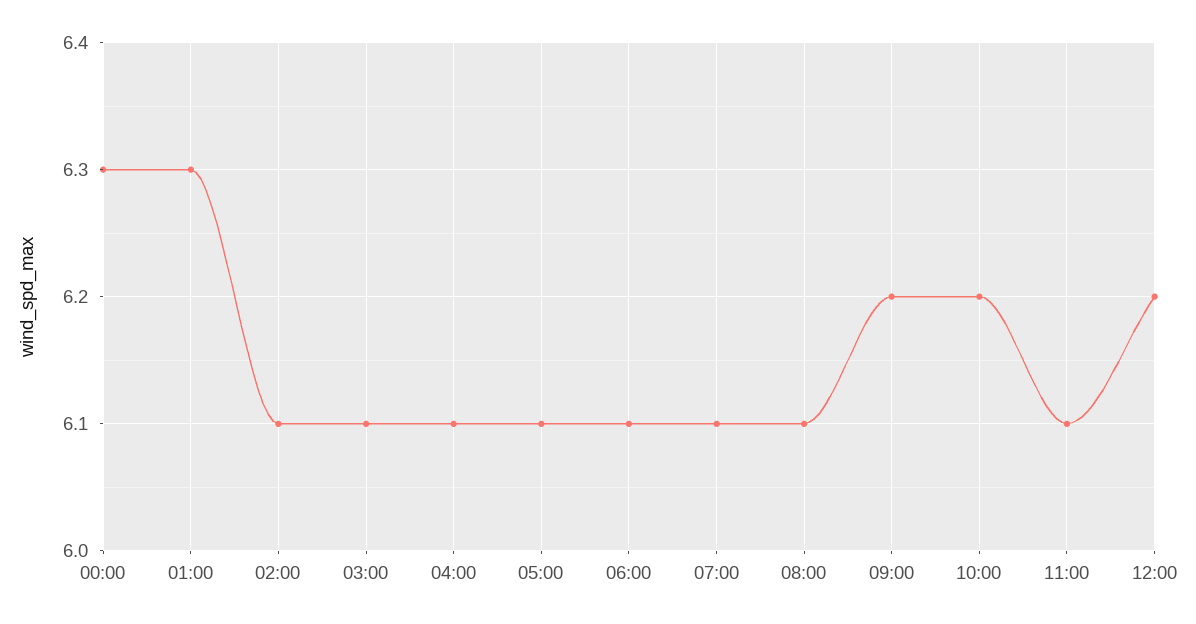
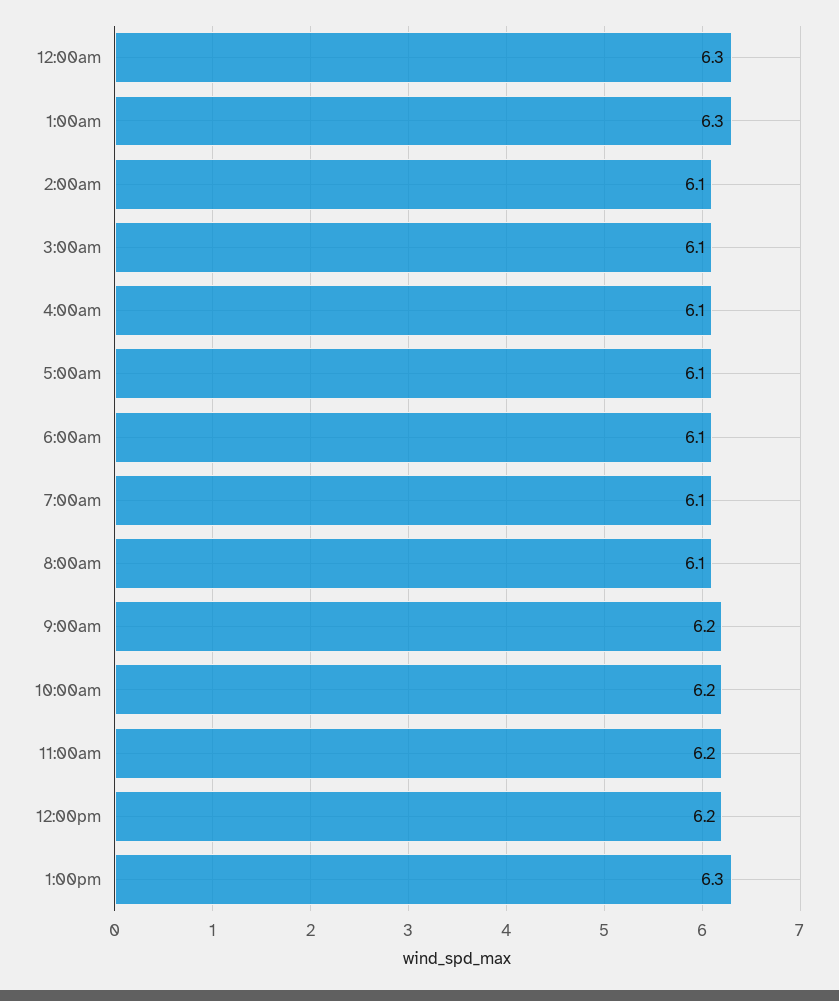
11:00: 6.1 -> 6.2
1:00pm: none -> 6.3

